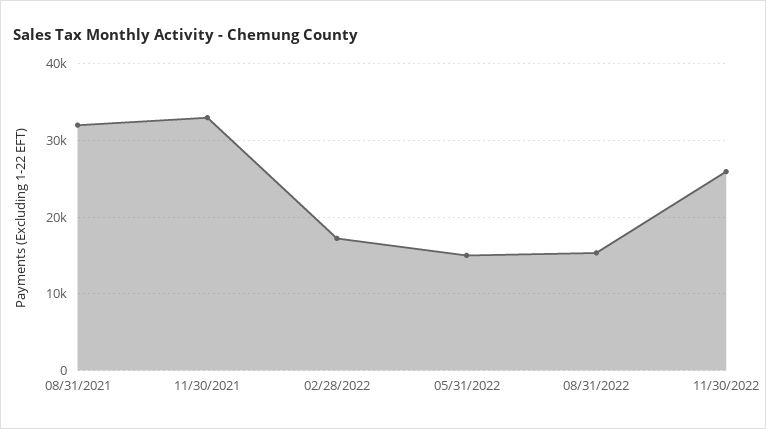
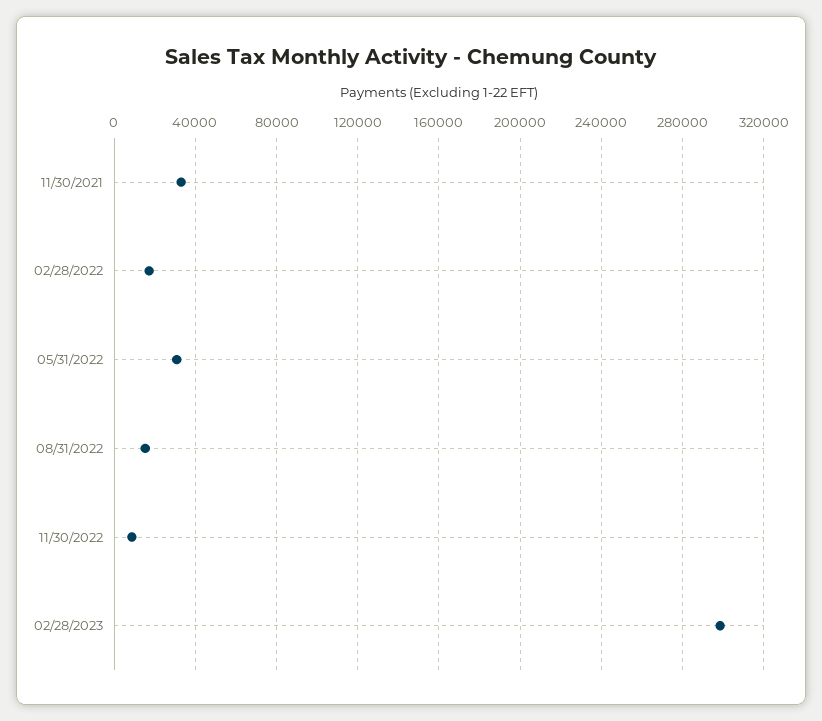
08/31/2021: 32000 -> none
05/31/2022: 15000 -> 30000
11/30/2022: 26000 -> 10000
02/28/2023: none -> 300000

